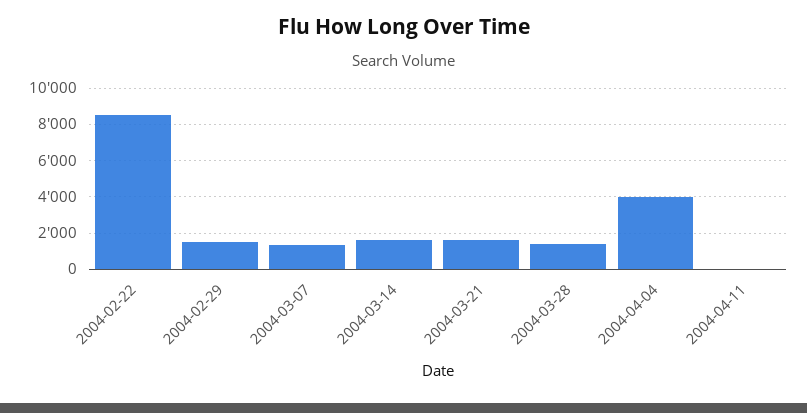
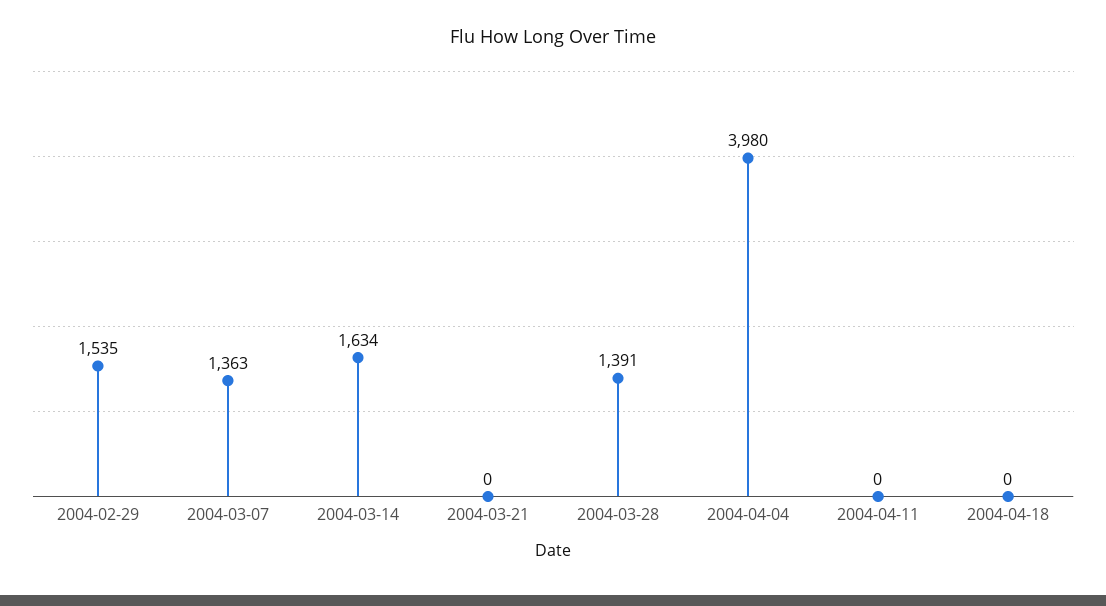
2004-02-22: 8500 -> none
2004-03-21: 1500 -> 0
2004-04-18: none -> 0

